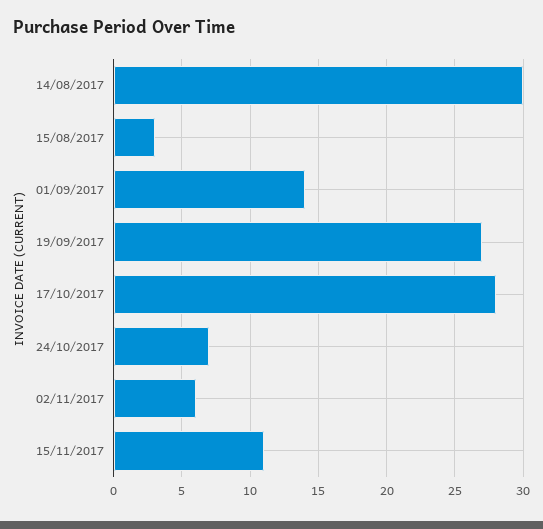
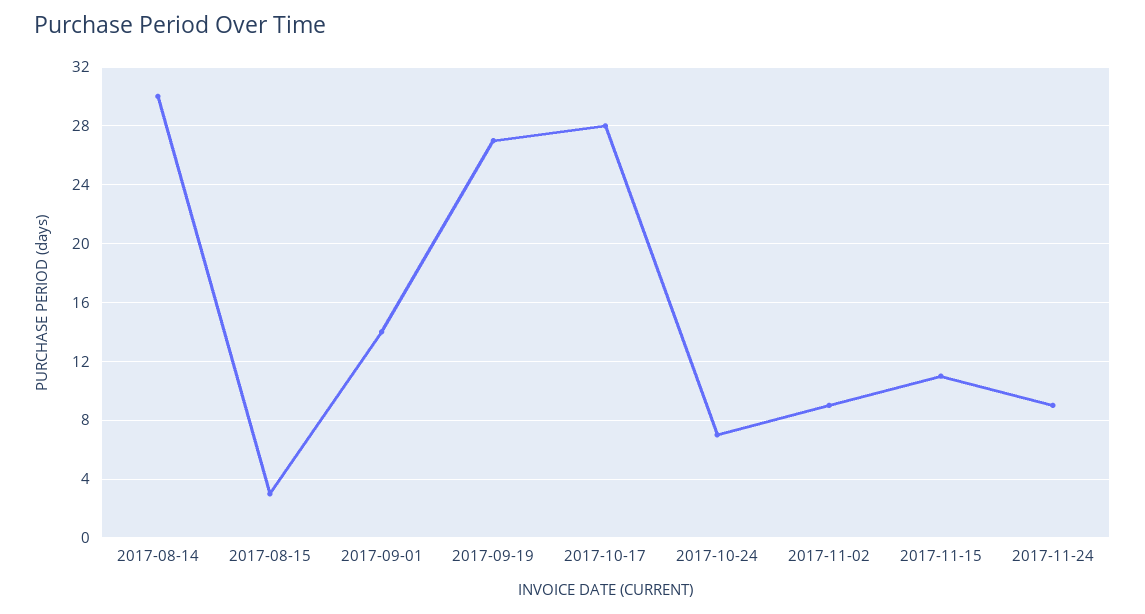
02/11/2017: 6 -> 9
2017-11-24: none -> 9

